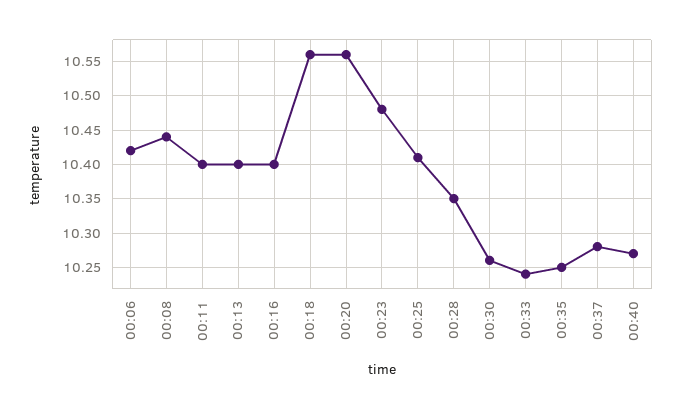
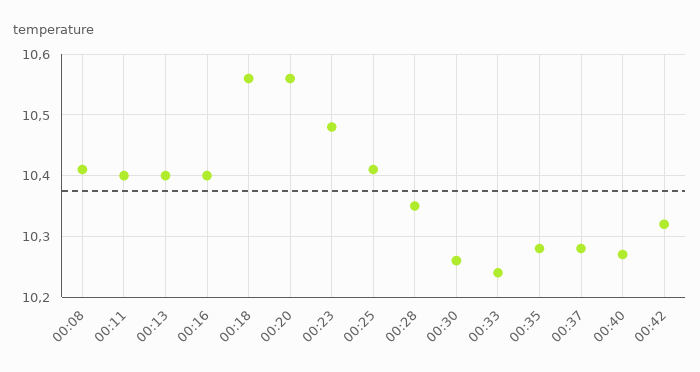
00:06: 10.42 -> none
00:08: 10.44 -> 10.41
00:35: 10.25 -> 10.28
00:42: none -> 10.32

